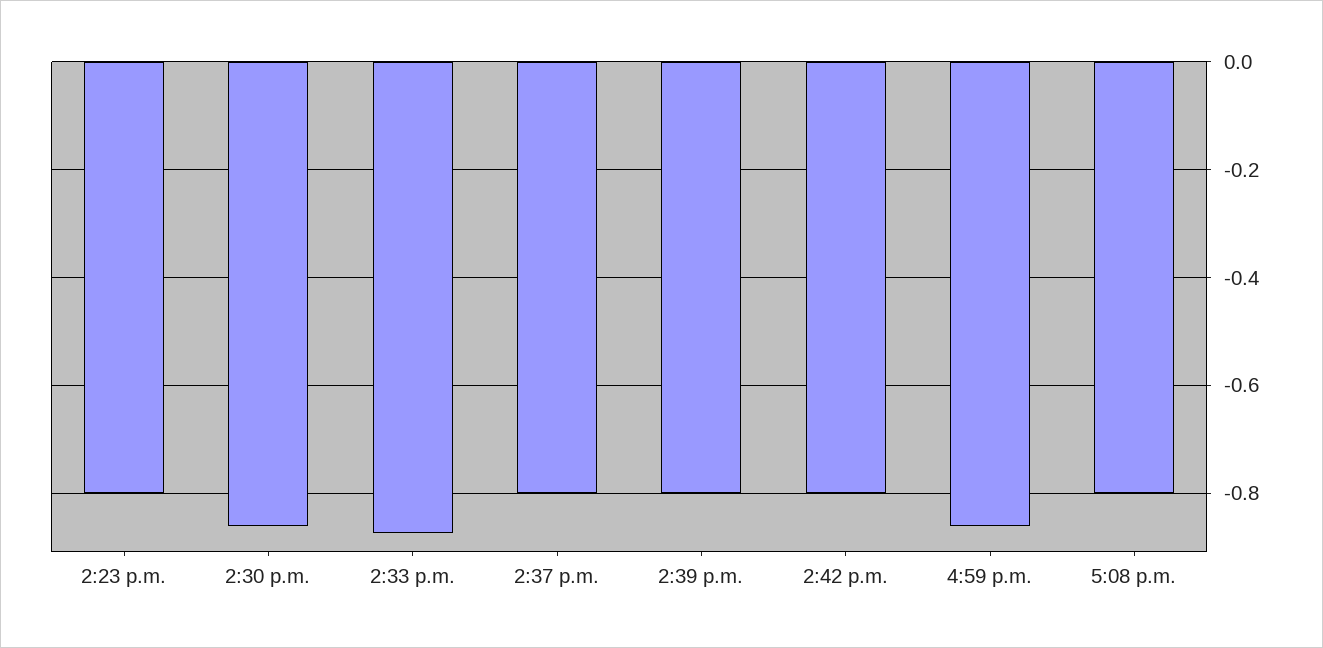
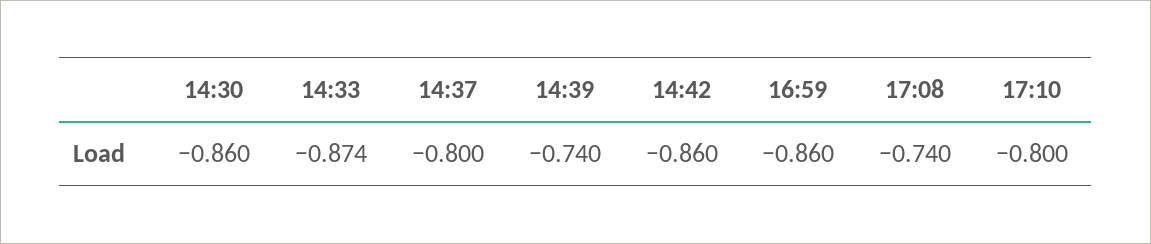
2:23 p.m.: -0.8 -> none
2:39 p.m.: -0.8 -> -0.74
2:42 p.m.: -0.8 -> -0.86
5:08 p.m.: -0.8 -> -0.74
17:10: none -> -0.8

